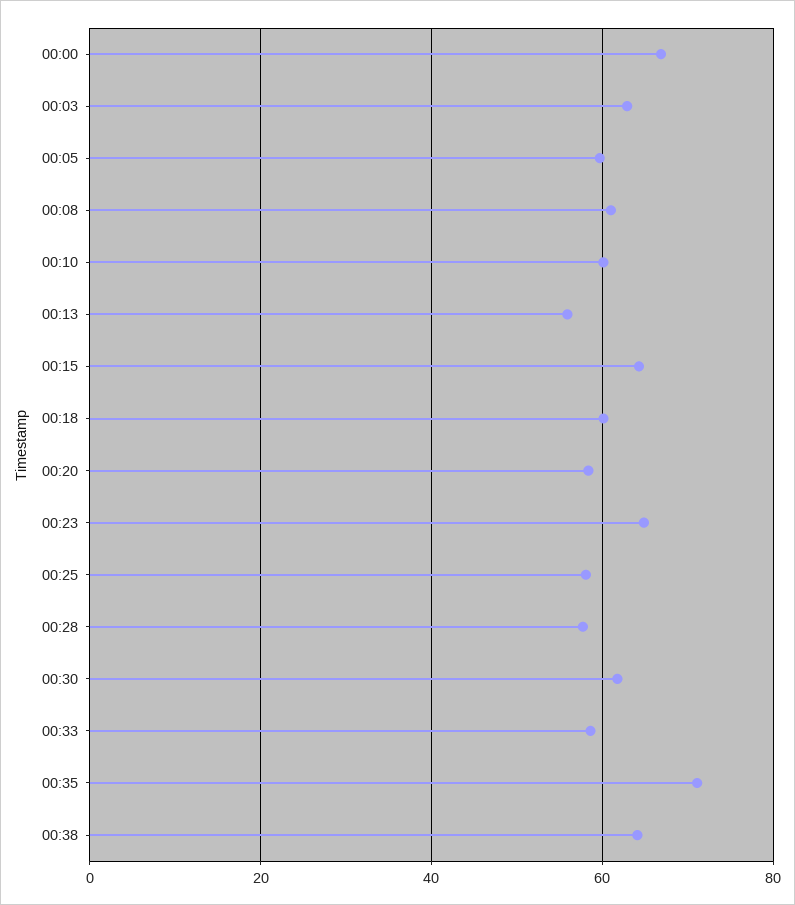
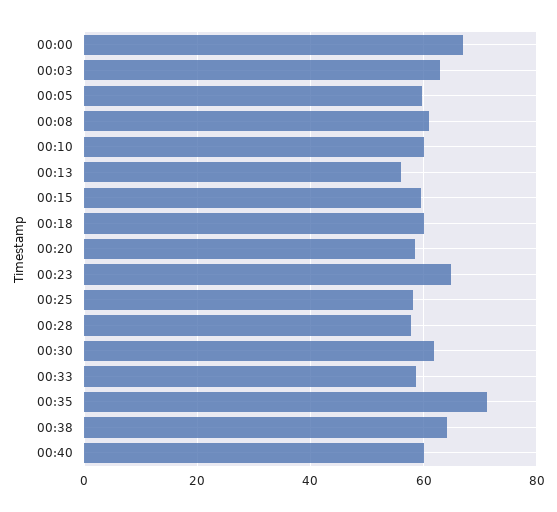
00:15: 64 -> 60
00:40: none -> 60

